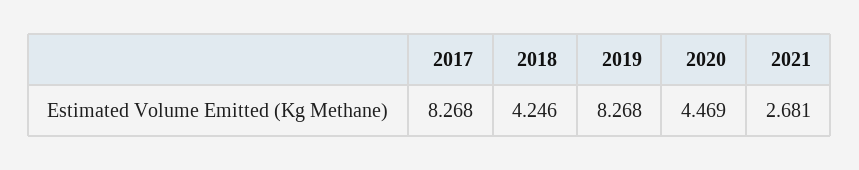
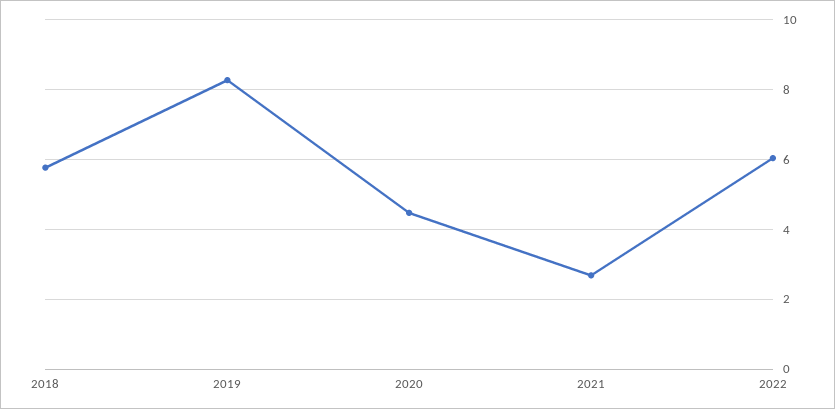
2017: 8.268 -> none
2018: 4.246 -> 5.8
2022: none -> 6

